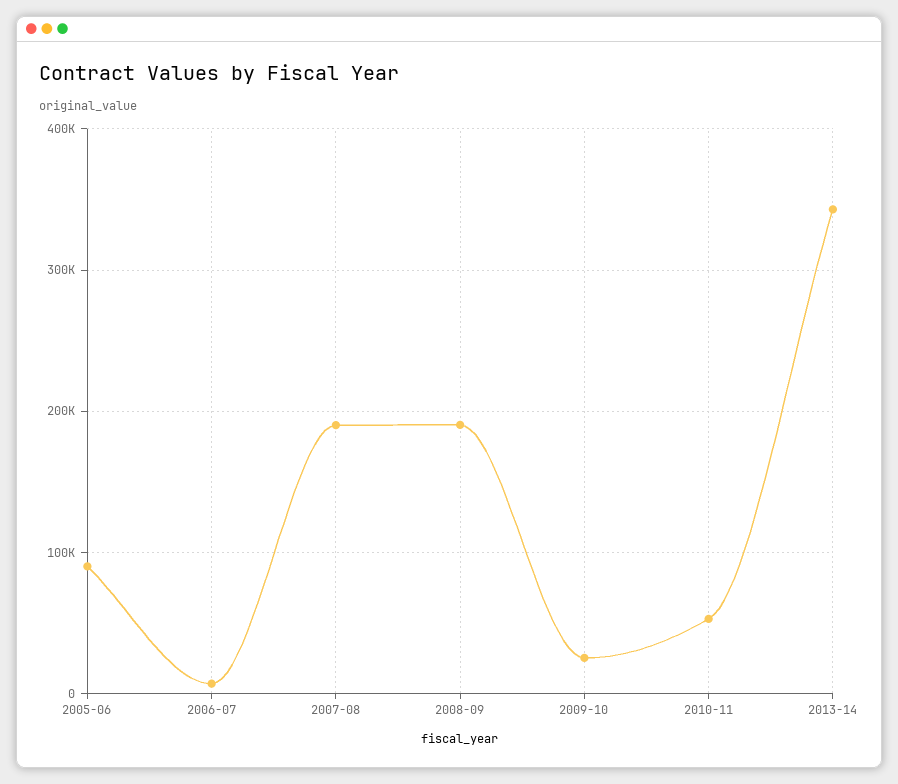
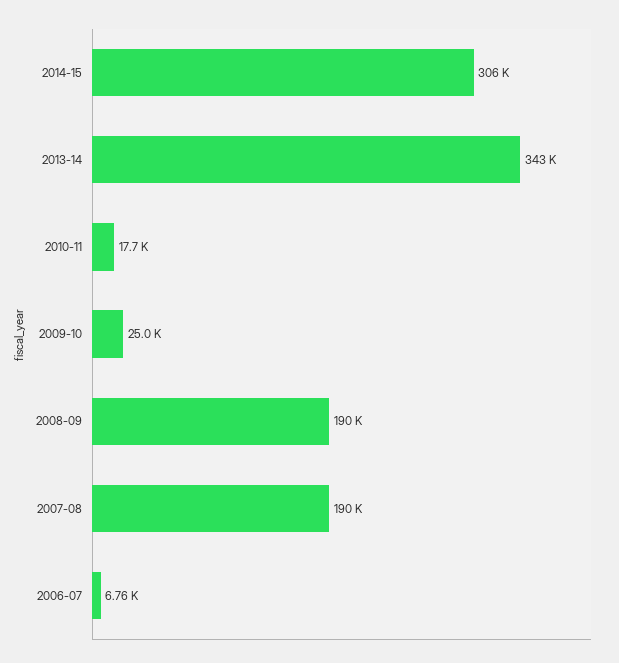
2005-06: 90000 -> none
2010-11: 50000 -> 17700
2014-15: none -> 306000

